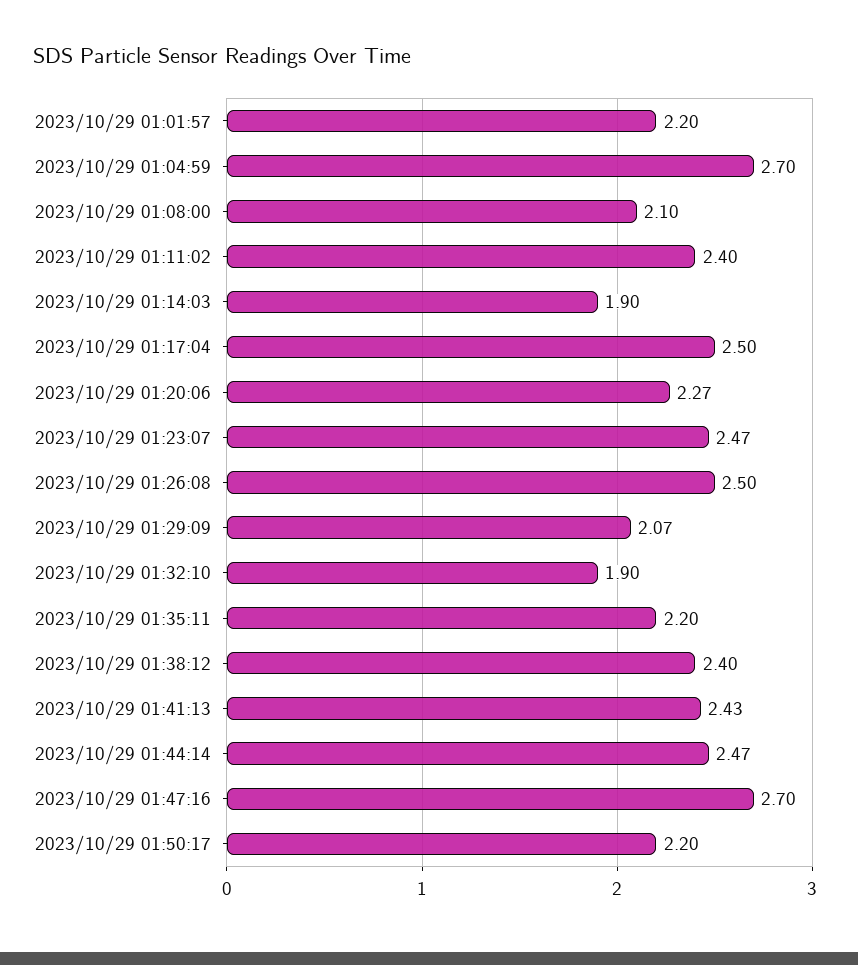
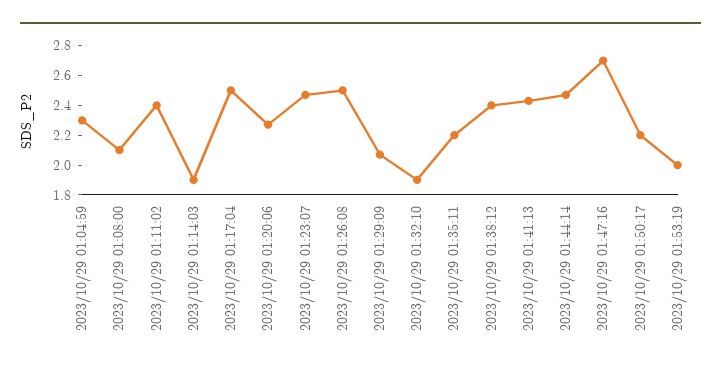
2023/10/29 01:01:57: 2.2 -> none
2023/10/29 01:04:59: 2.7 -> 2.3
2023/10/29 01:53:19: none -> 2

